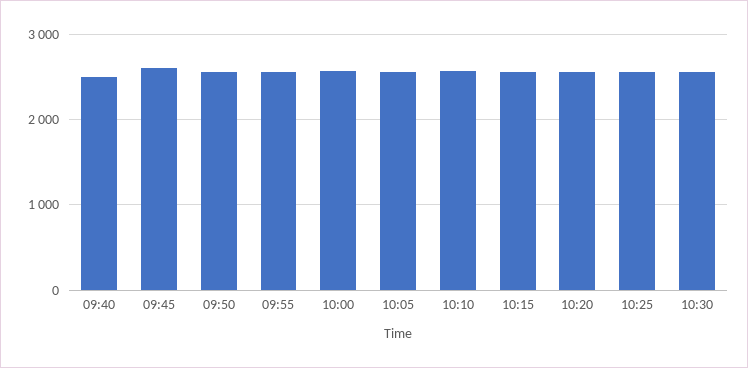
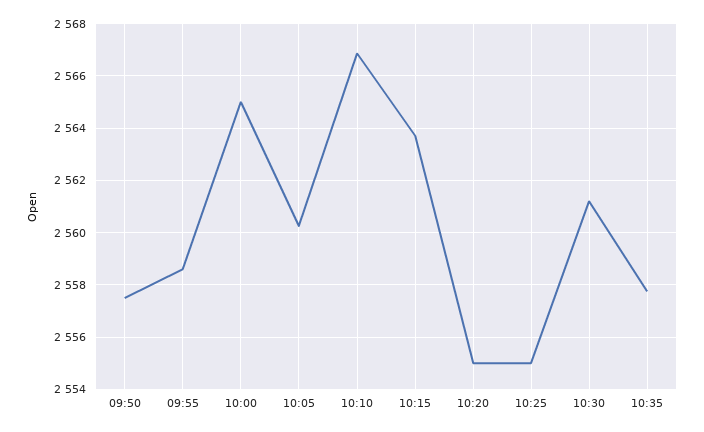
09:40: 2500 -> none
09:45: 2600 -> none
10:35: none -> 2557.75

